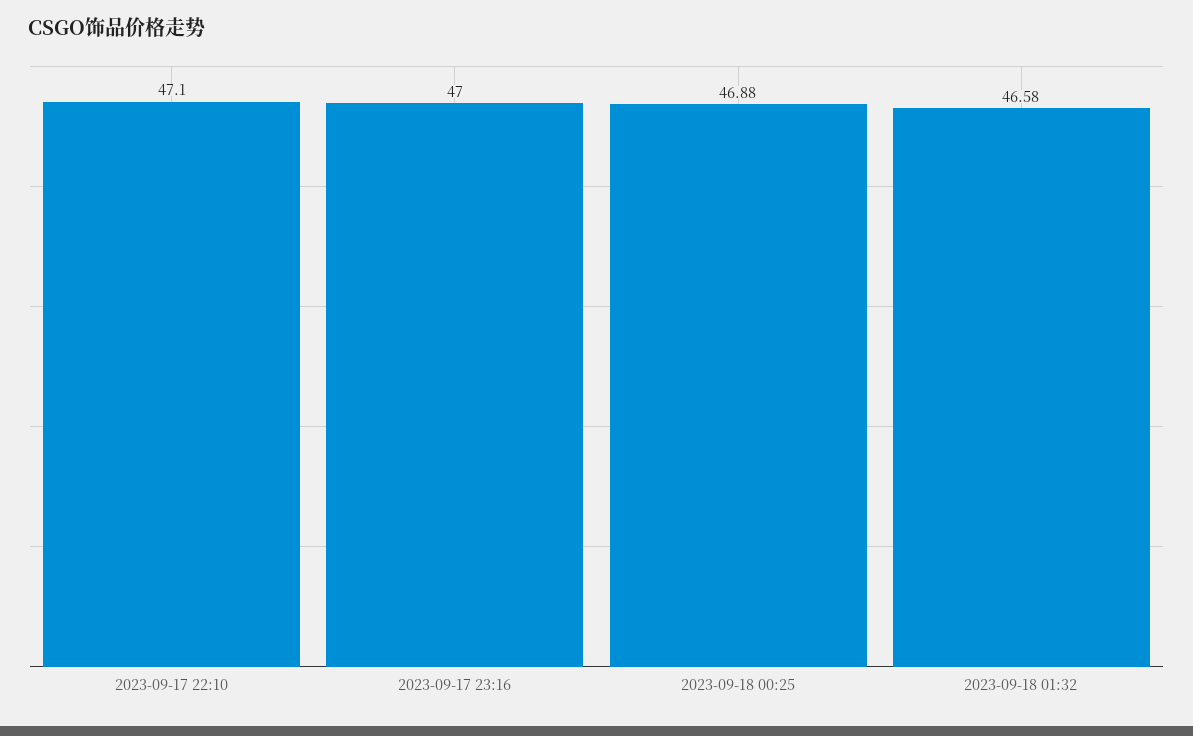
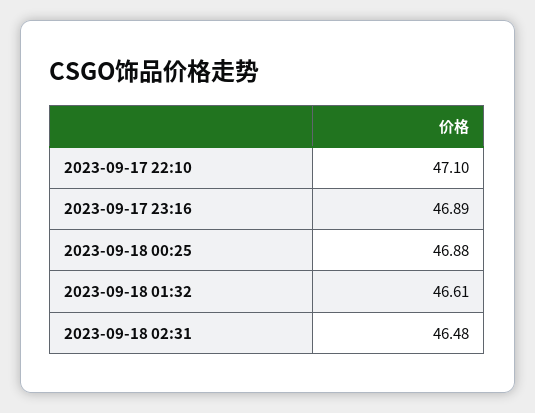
2023-09-17 23:16: 47 -> 46.89
2023-09-18 01:32: 46.58 -> 46.61
2023-09-18 02:31: none -> 46.48

